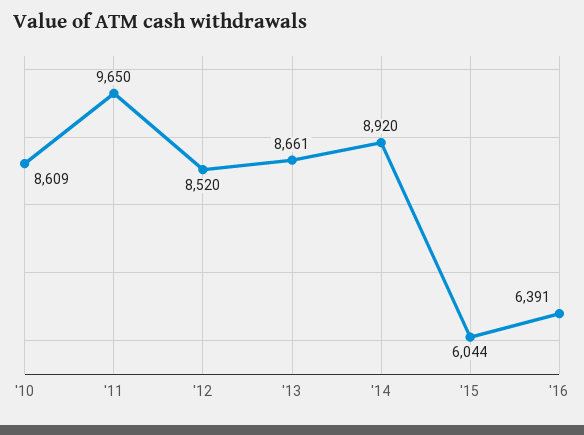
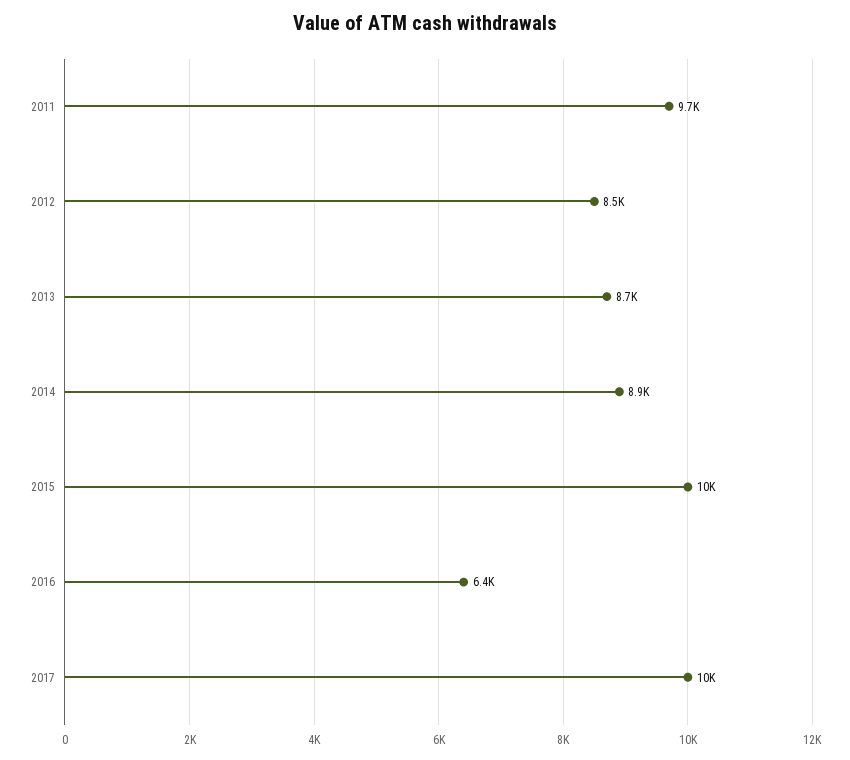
'10: 8609 -> none
'15: 6044 -> 10000
2017: none -> 10000

